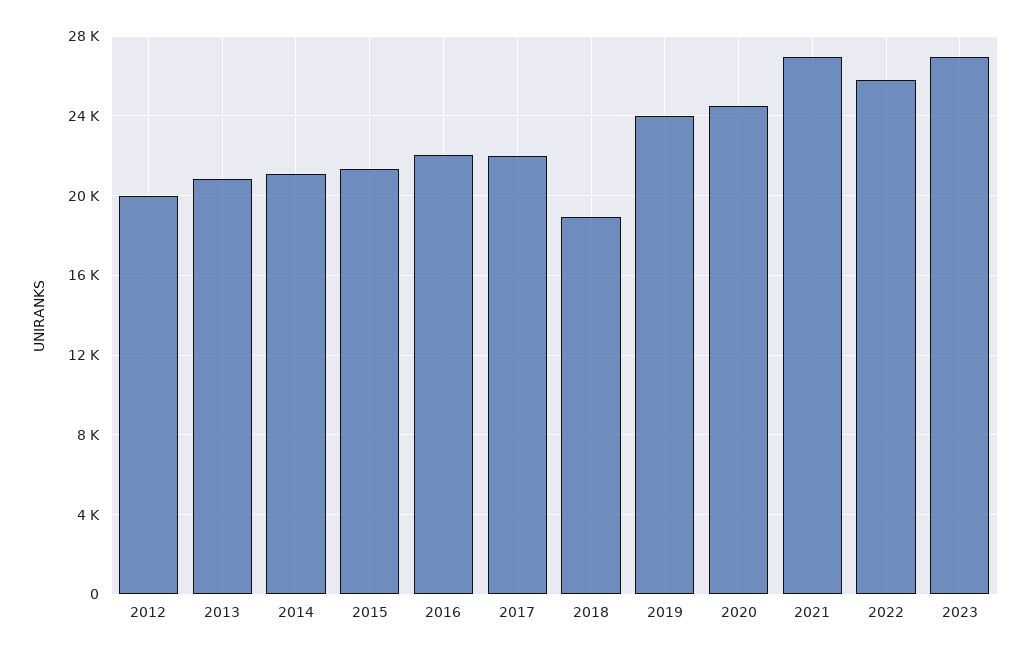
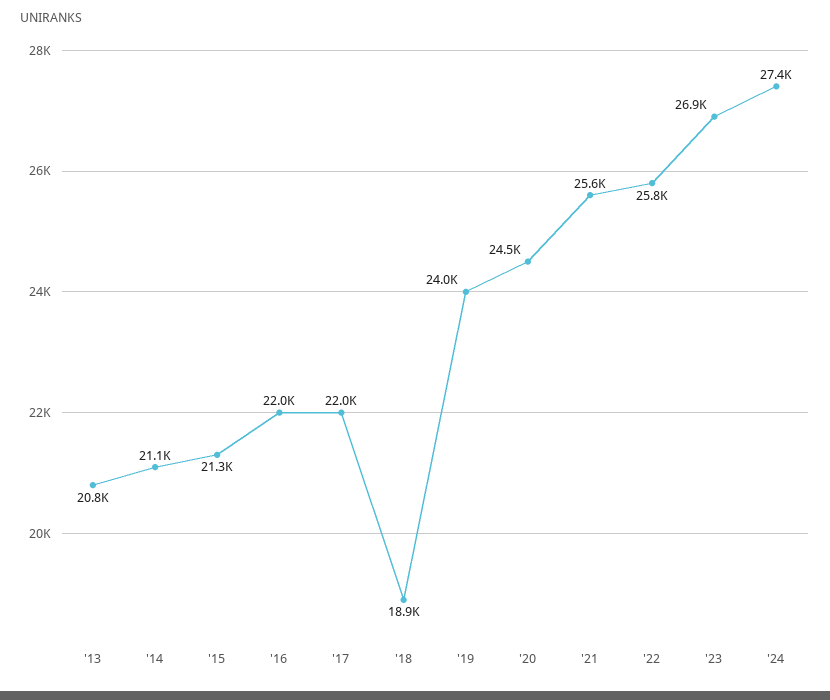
2012: 20000 -> none
2021: 27000 -> 25600
'24: none -> 27400

